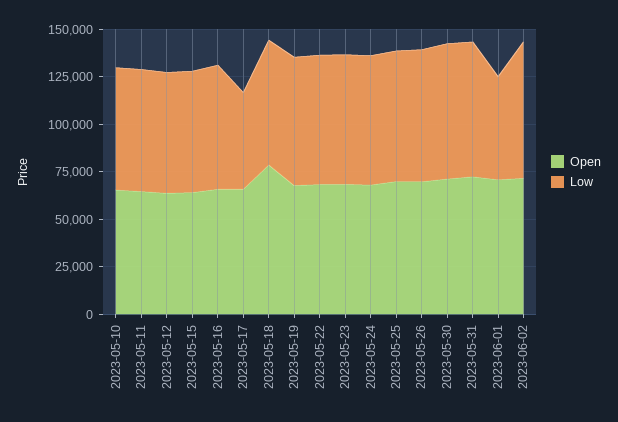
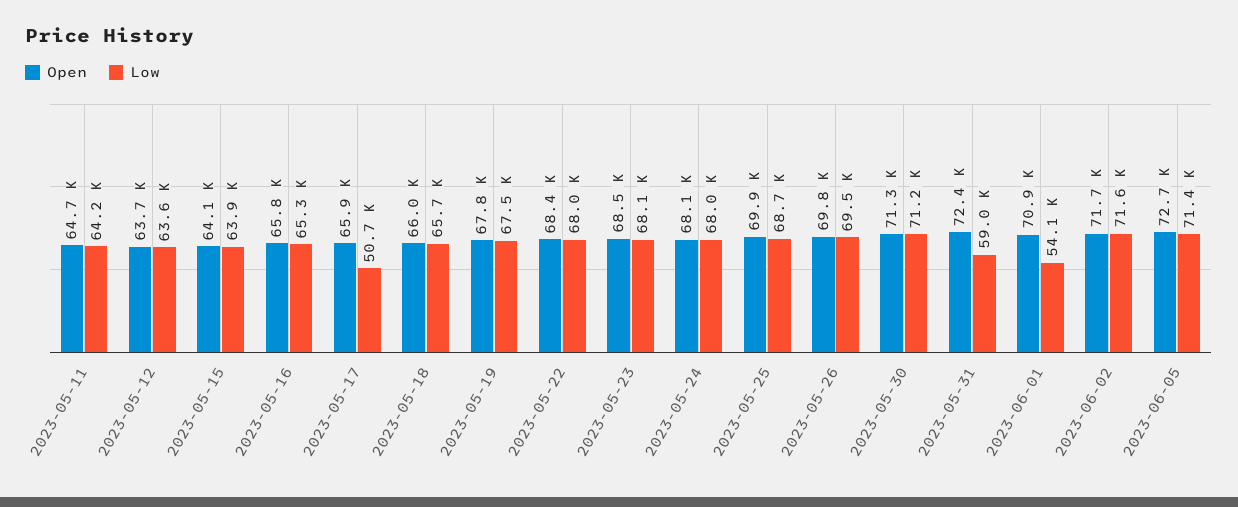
Open, 2023-05-10: 65000 -> none
Low, 2023-05-10: 65000 -> none
Open, 2023-05-18: 80000 -> 66000
Low, 2023-05-31: 70000 -> 59000
Open, 2023-06-05: none -> 72700
Low, 2023-06-05: none -> 71400

